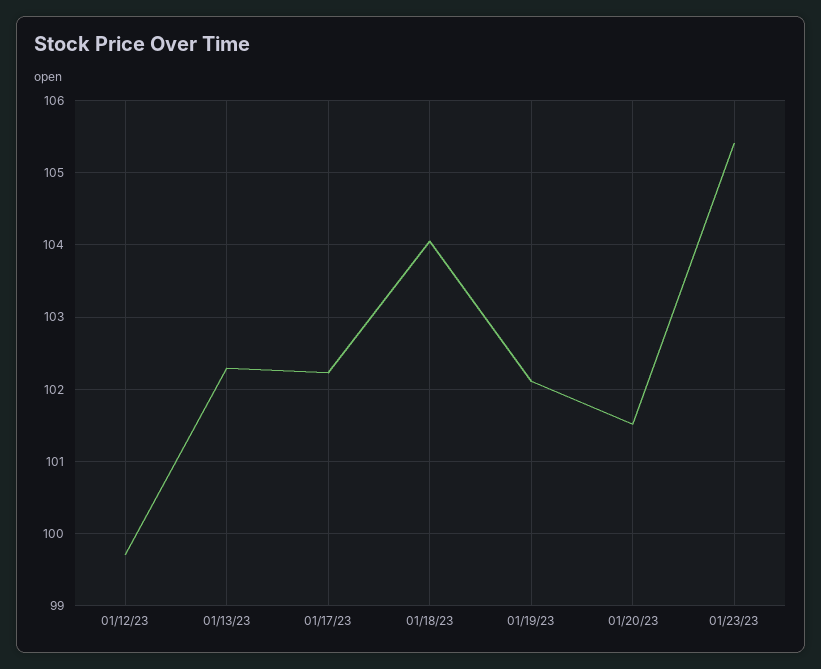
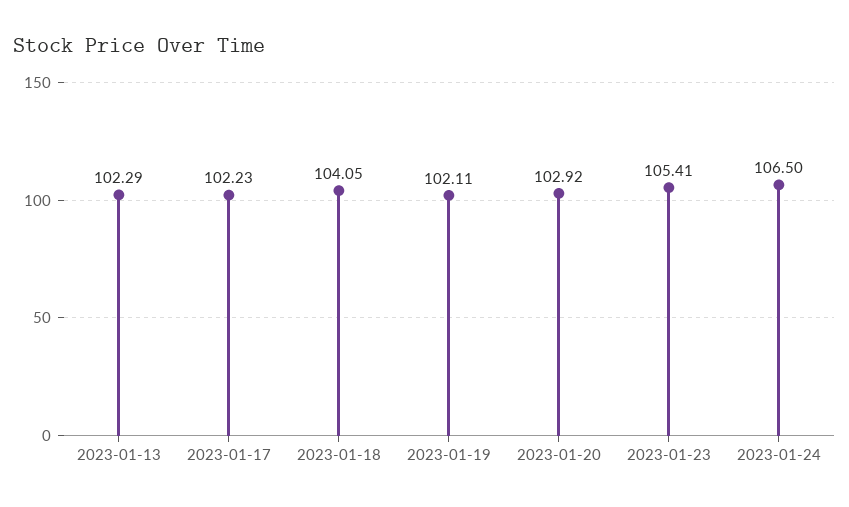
01/12/23: 99.7 -> none
01/20/23: 101.5 -> 102.92
2023-01-24: none -> 106.5

